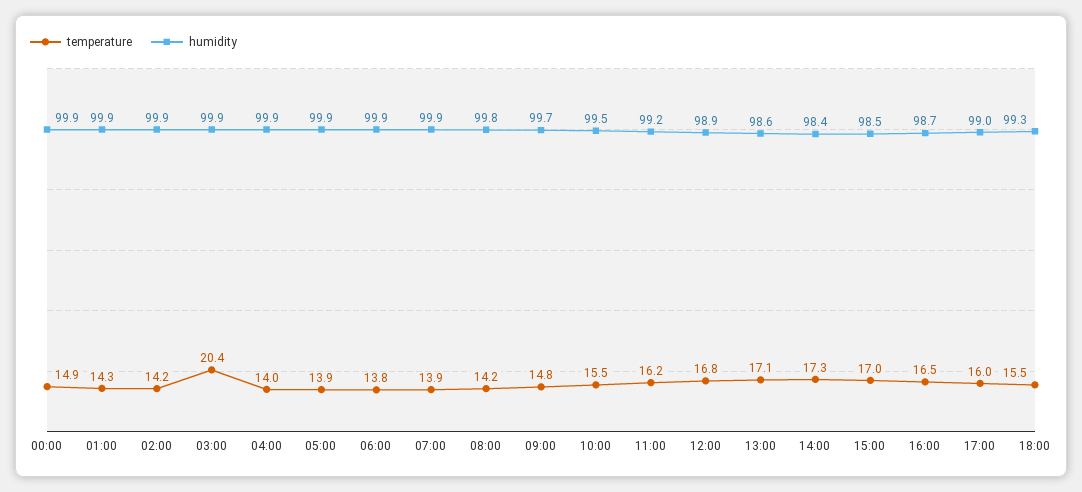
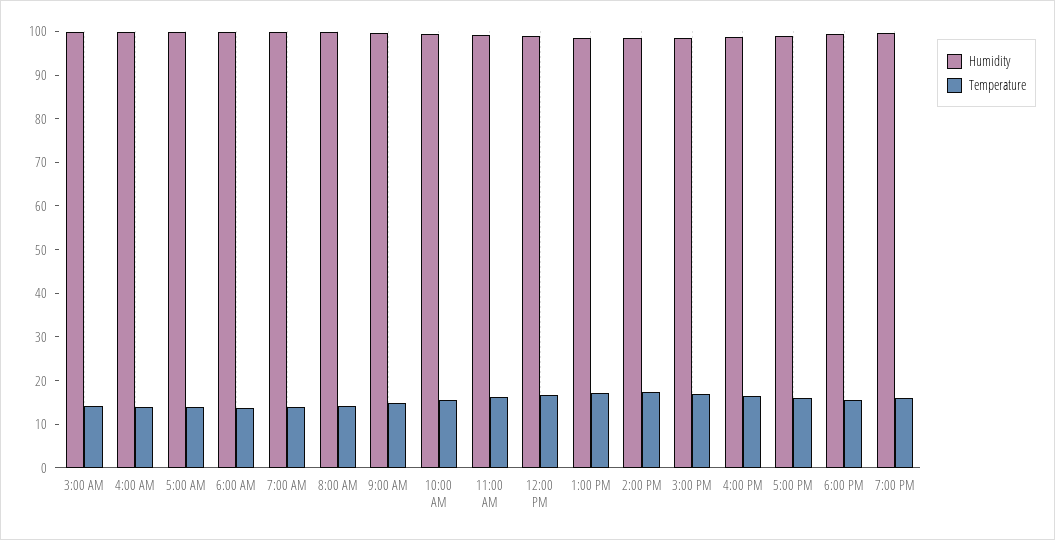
temperature, 00:00: 14.9 -> none
humidity, 00:00: 99.9 -> none
temperature, 01:00: 14.3 -> none
humidity, 01:00: 99.9 -> none
temperature, 02:00: 14.2 -> none
humidity, 02:00: 99.9 -> none
temperature, 03:00: 20.4 -> 14
humidity, 7:00 PM: none -> 100
temperature, 7:00 PM: none -> 16

